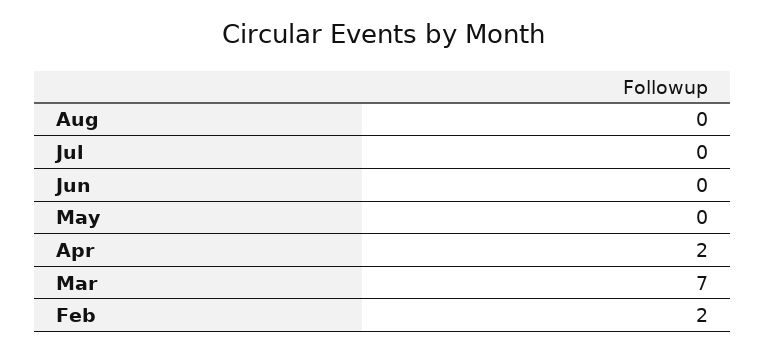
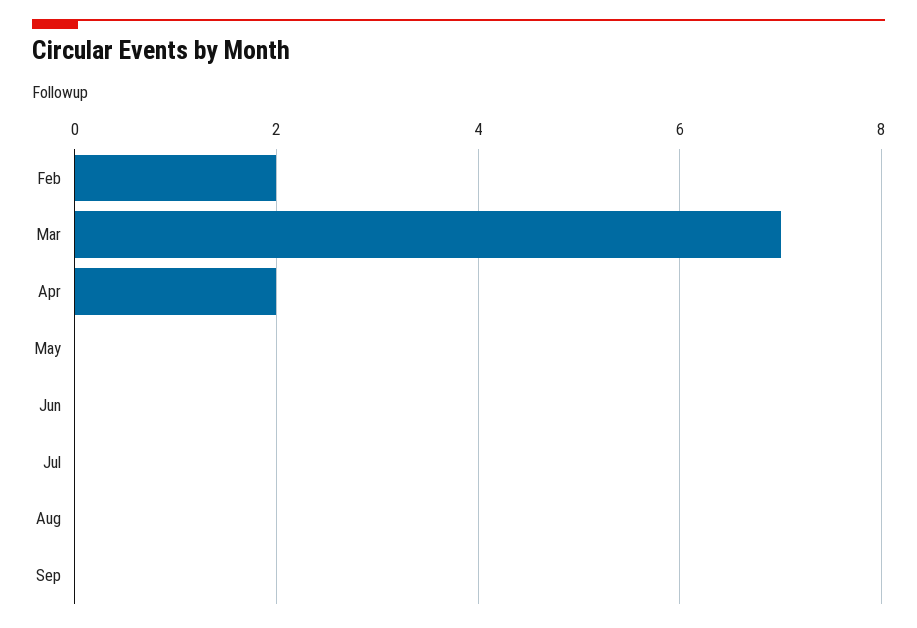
Sep: none -> 0

